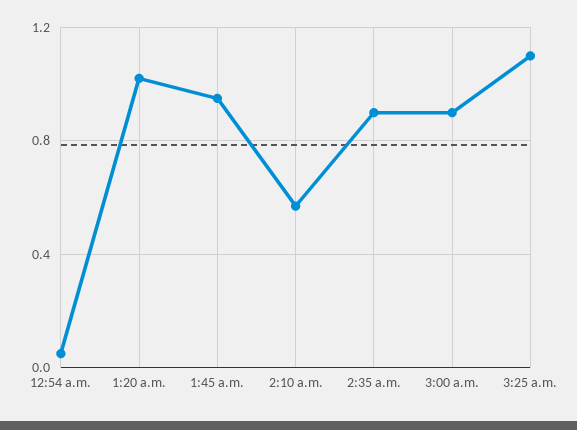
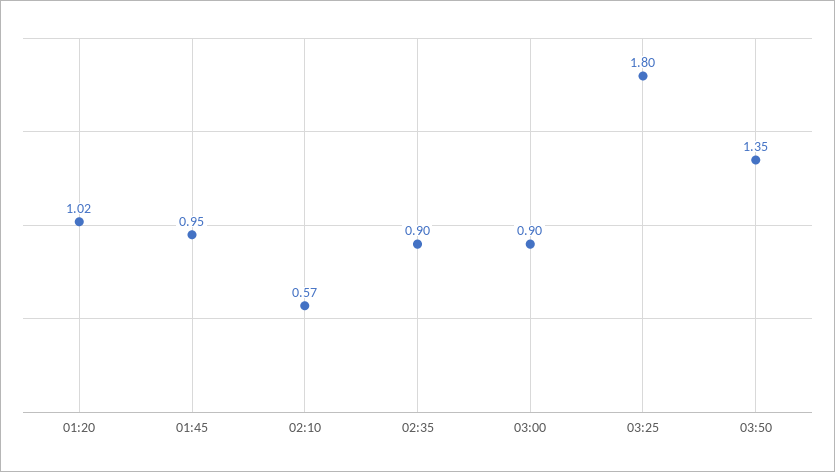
12:54 a.m.: 0.05 -> none
3:25 a.m.: 1.1 -> 1.8
03:50: none -> 1.35

